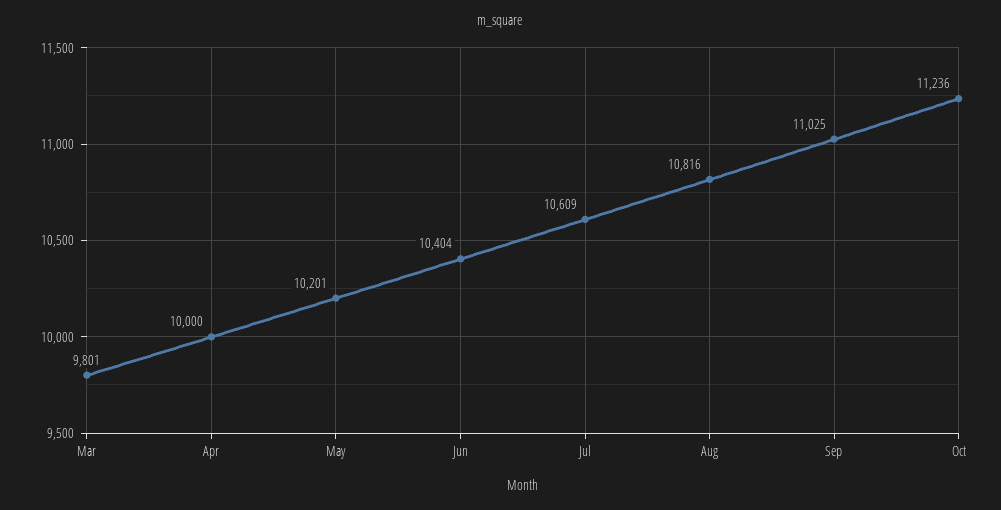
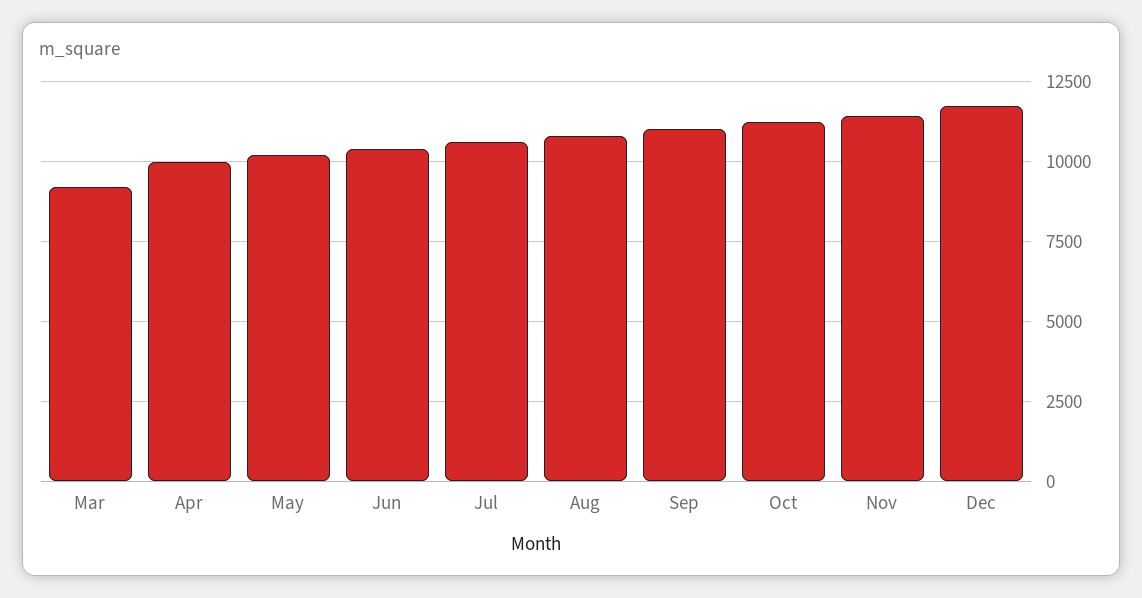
Mar: 9801 -> 9250
Nov: none -> 11500
Dec: none -> 11750

